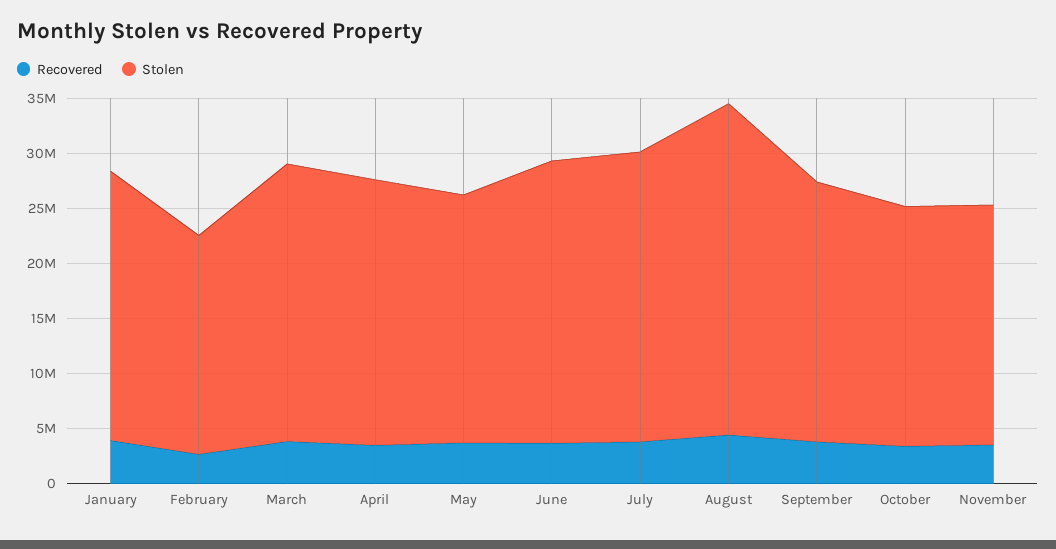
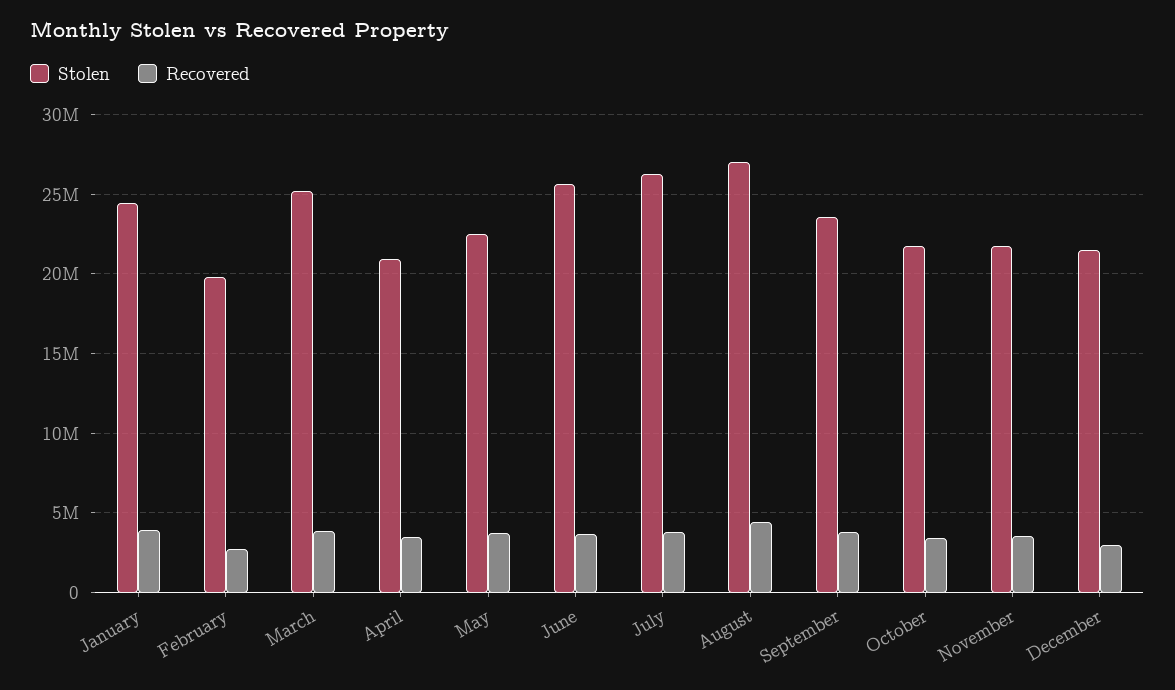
Stolen, April: 24000000 -> 21000000
Stolen, August: 30000000 -> 27000000
Stolen, December: none -> 21500000
Recovered, December: none -> 3000000

